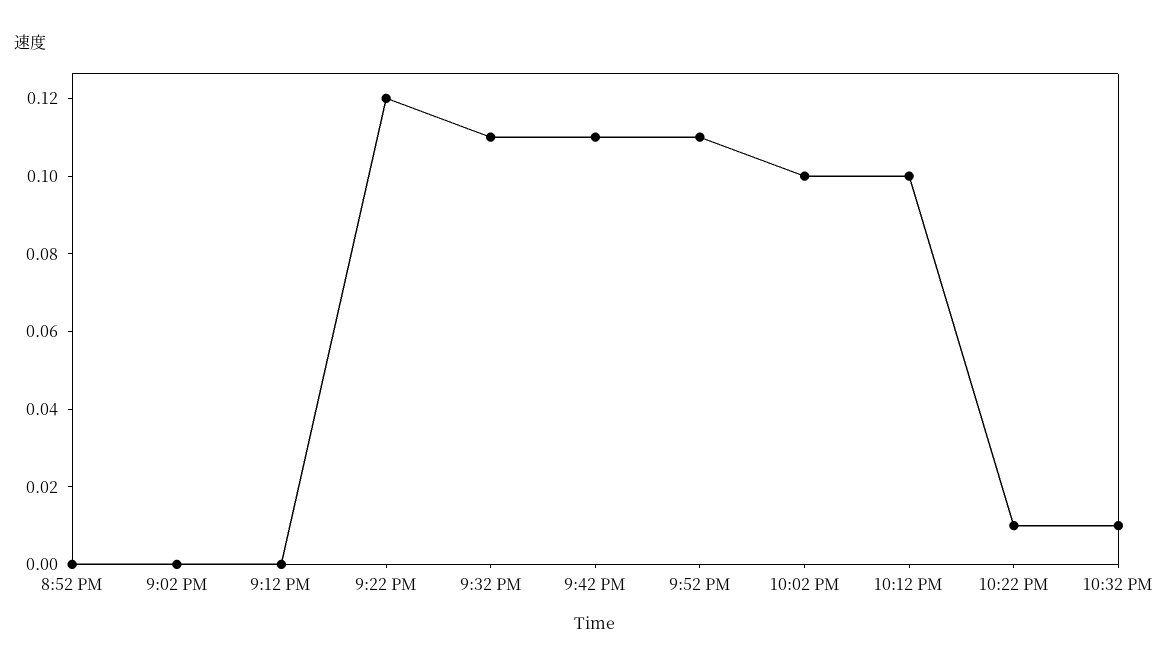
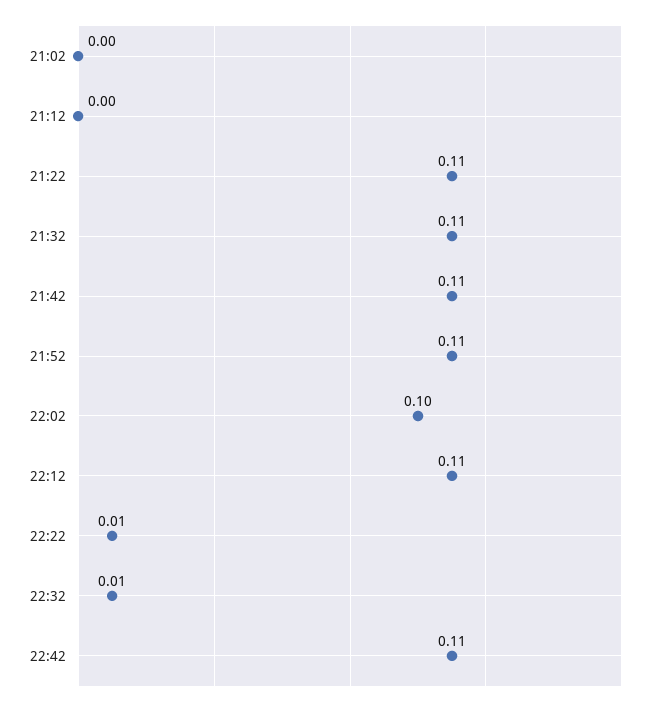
8:52 PM: 0 -> none
9:22 PM: 0.12 -> 0.11
10:12 PM: 0.1 -> 0.11
22:42: none -> 0.11

